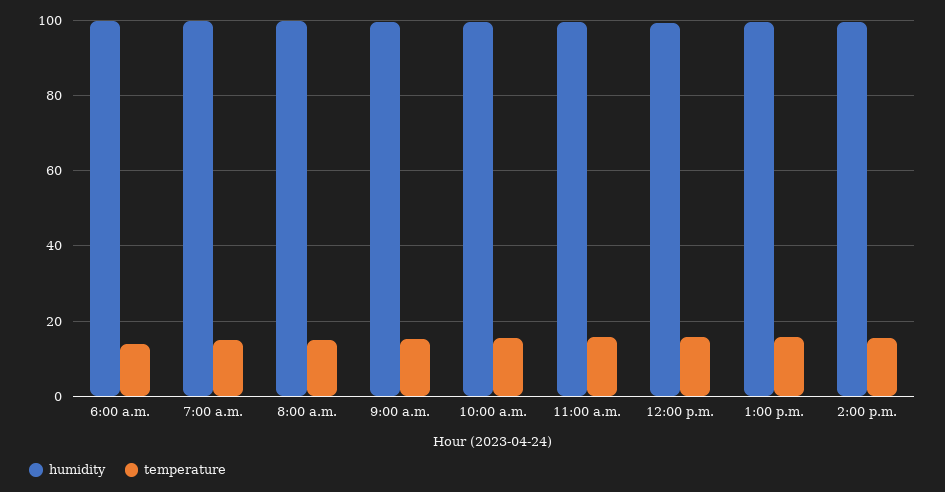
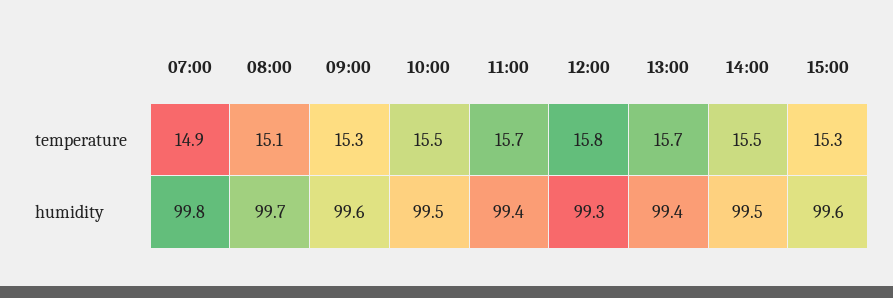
humidity, 6:00 a.m.: 100 -> none
temperature, 6:00 a.m.: 14 -> none
temperature, 15:00: none -> 15.3
humidity, 15:00: none -> 99.6

